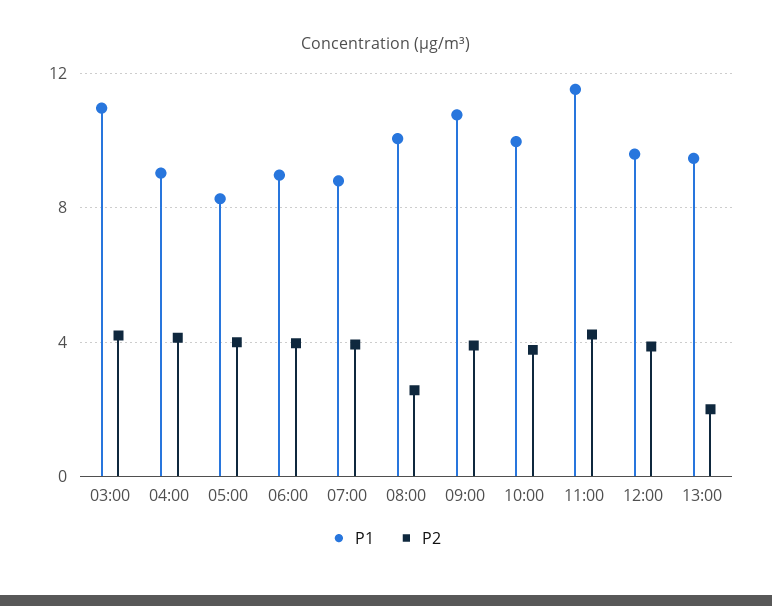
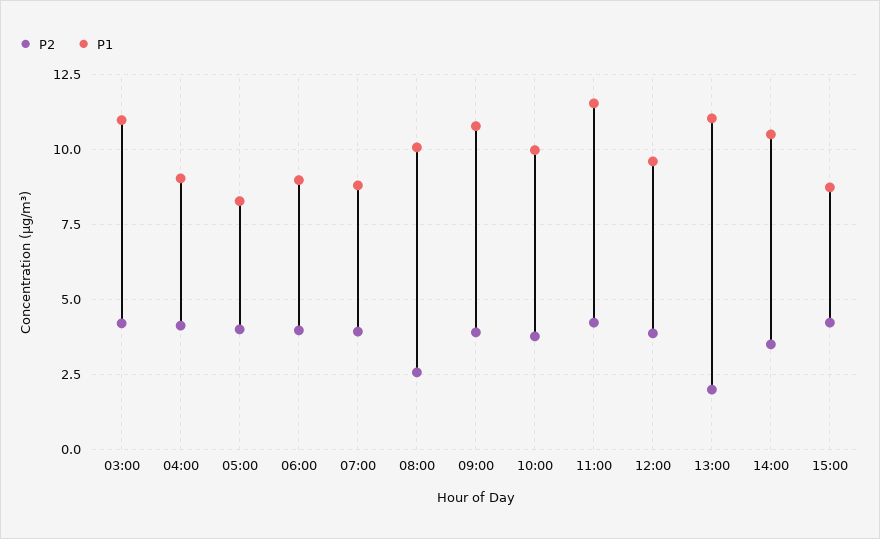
P1, 13:00: 9.5 -> 11
P2, 14:00: none -> 3.5
P1, 14:00: none -> 10.5
P2, 15:00: none -> 4.25
P1, 15:00: none -> 8.75

